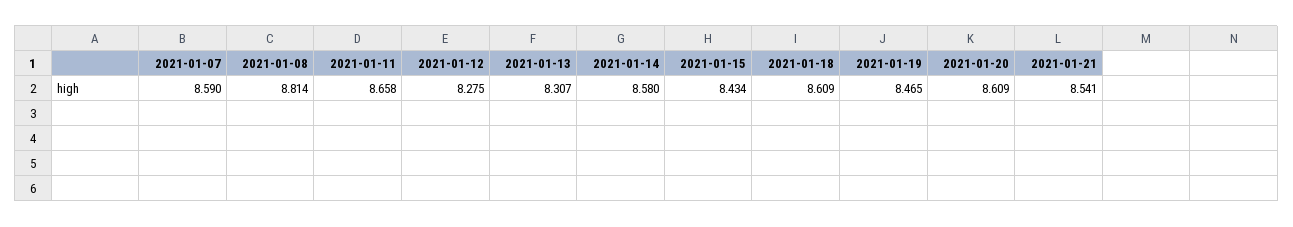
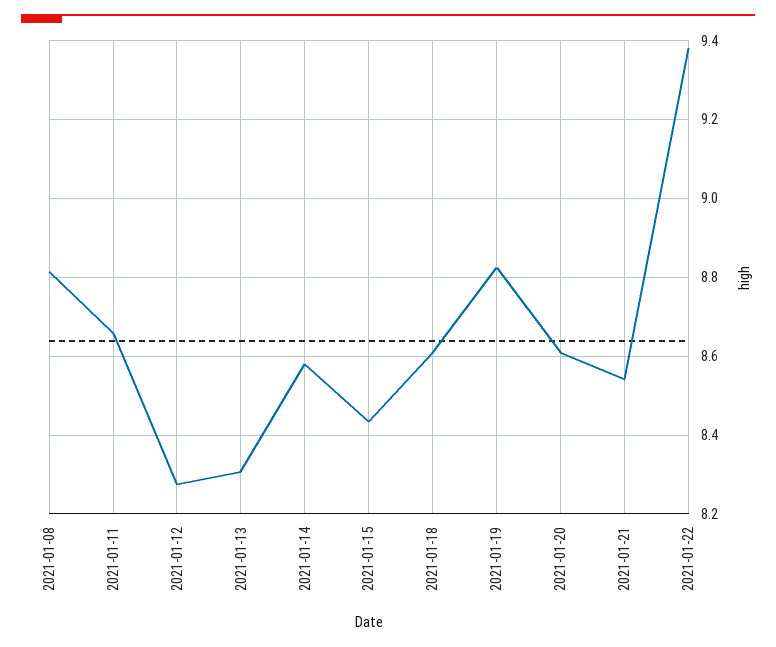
2021-01-07: 8.59 -> none
2021-01-19: 8.465 -> 8.82
2021-01-22: none -> 9.38

